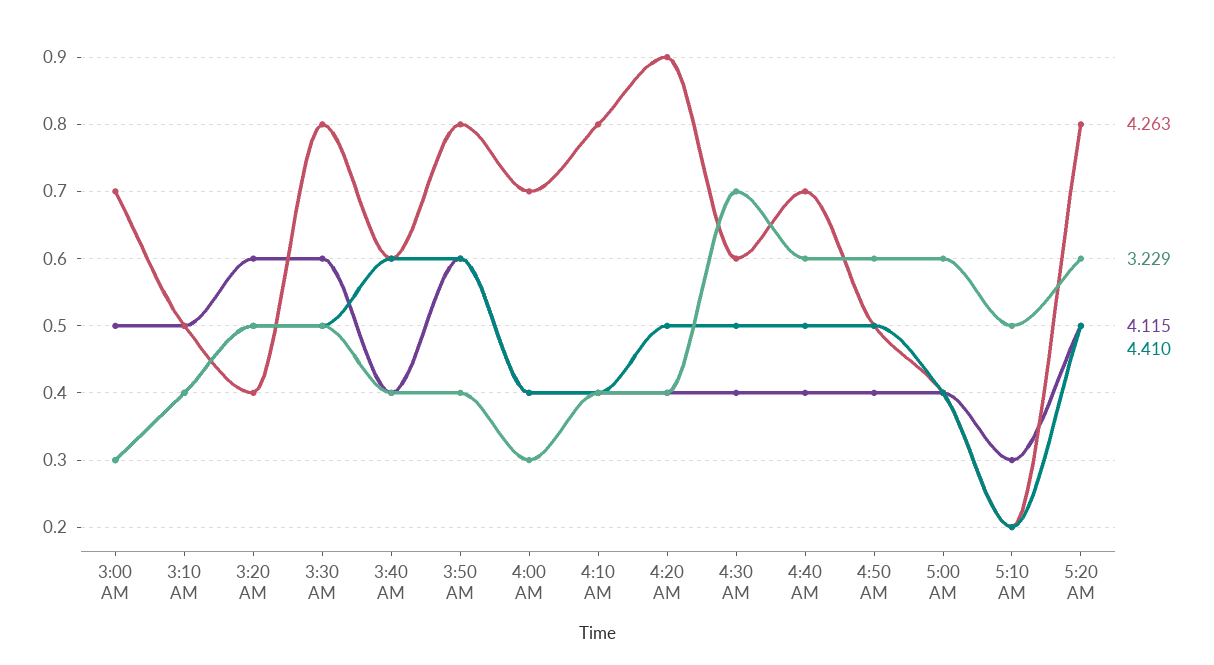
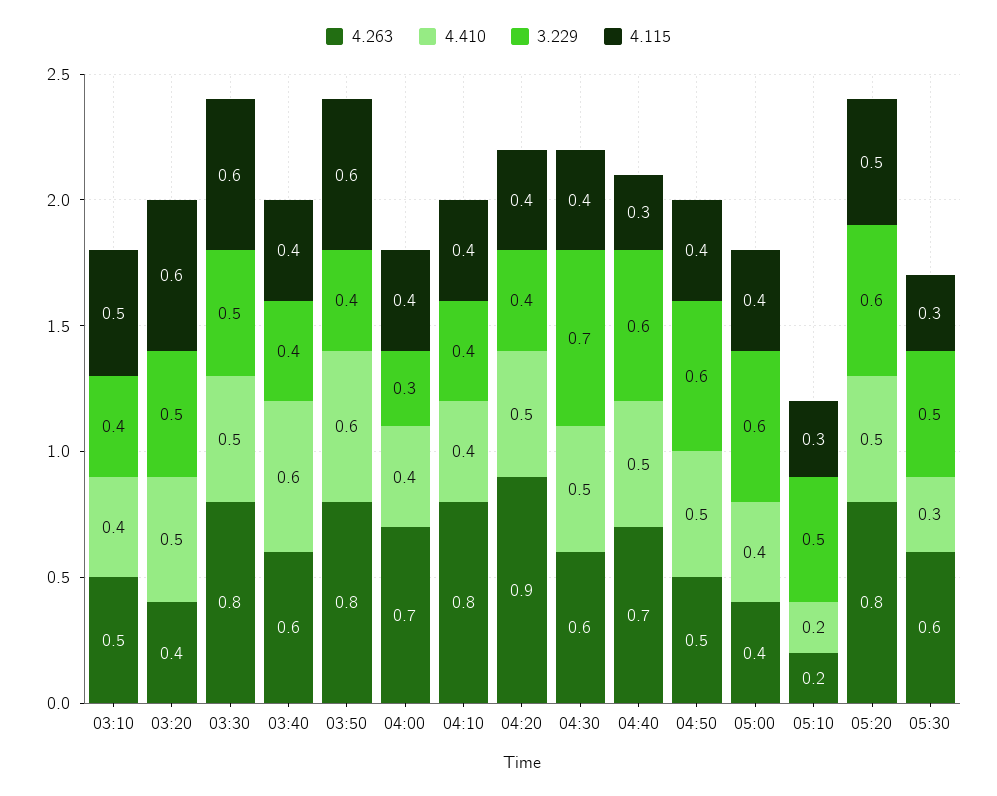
4.263, 3:00 AM: 0.7 -> none
3.229, 3:00 AM: 0.3 -> none
4.115, 3:00 AM: 0.5 -> none
4.410, 3:00 AM: 0.3 -> none
4.115, 4:40 AM: 0.4 -> 0.3
4.263, 05:30: none -> 0.6
4.410, 05:30: none -> 0.3
3.229, 05:30: none -> 0.5
4.115, 05:30: none -> 0.3

